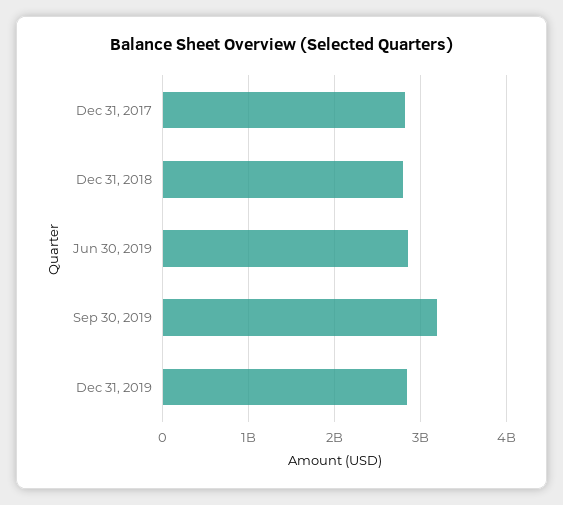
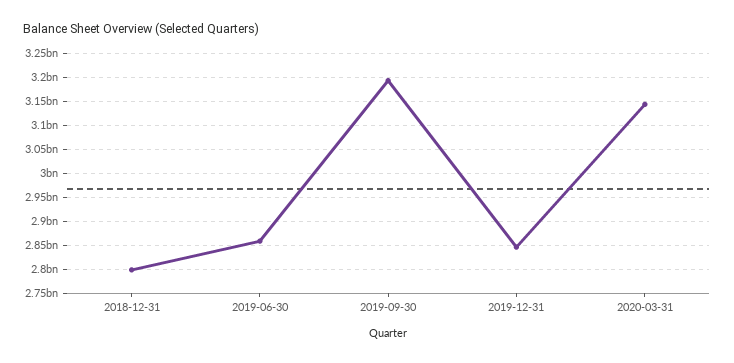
Dec 31, 2017: 2800000000 -> none
2020-03-31: none -> 3150000000

